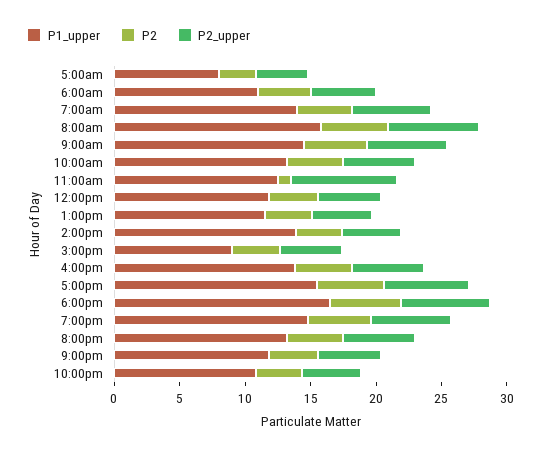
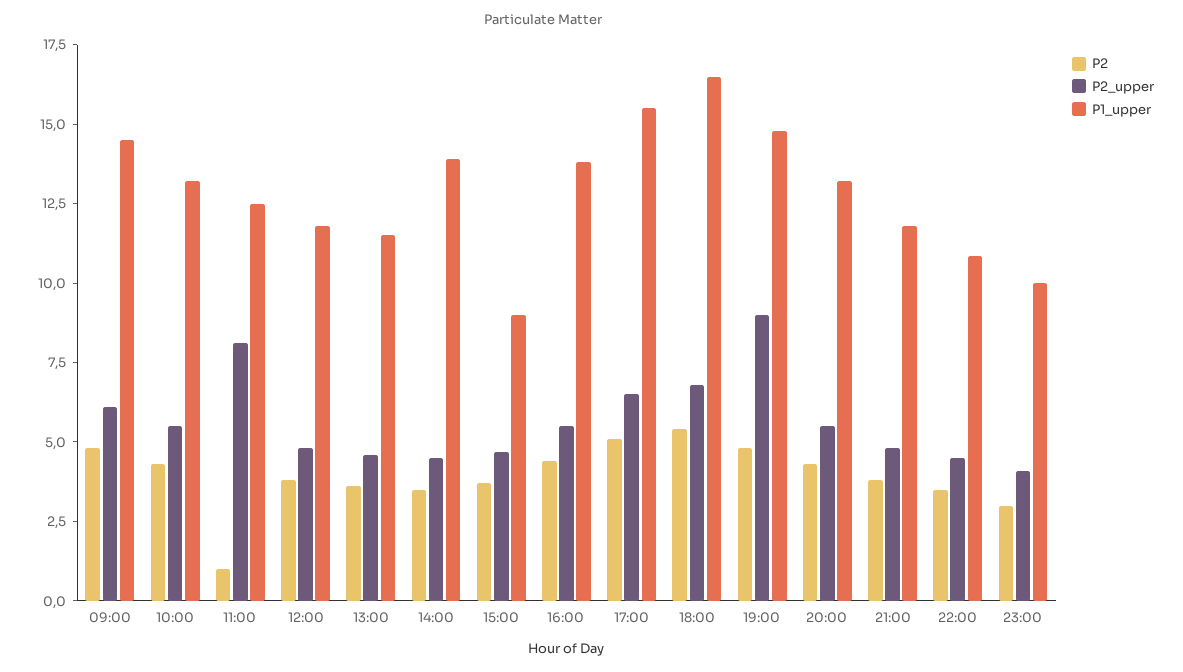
P1_upper, 5:00am: 8 -> none
P2, 5:00am: 3 -> none
P2_upper, 5:00am: 4 -> none
P1_upper, 6:00am: 11 -> none
P2, 6:00am: 4 -> none
P2_upper, 6:00am: 5 -> none
P1_upper, 7:00am: 14 -> none
P2, 7:00am: 4 -> none
P2_upper, 7:00am: 6 -> none
P1_upper, 8:00am: 16 -> none
P2, 8:00am: 5 -> none
P2_upper, 8:00am: 7 -> none
P2_upper, 7:00pm: 6 -> 9
P2, 23:00: none -> 3
P2_upper, 23:00: none -> 4
P1_upper, 23:00: none -> 10

